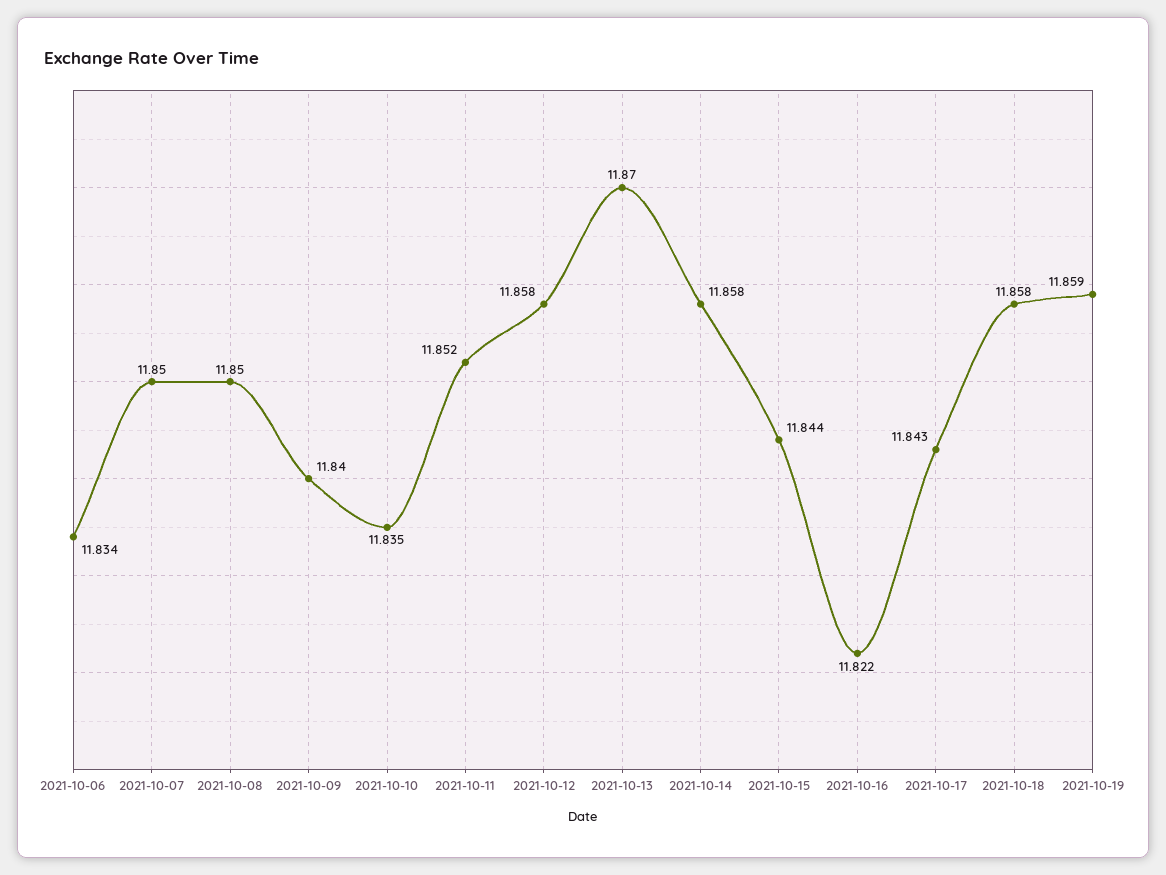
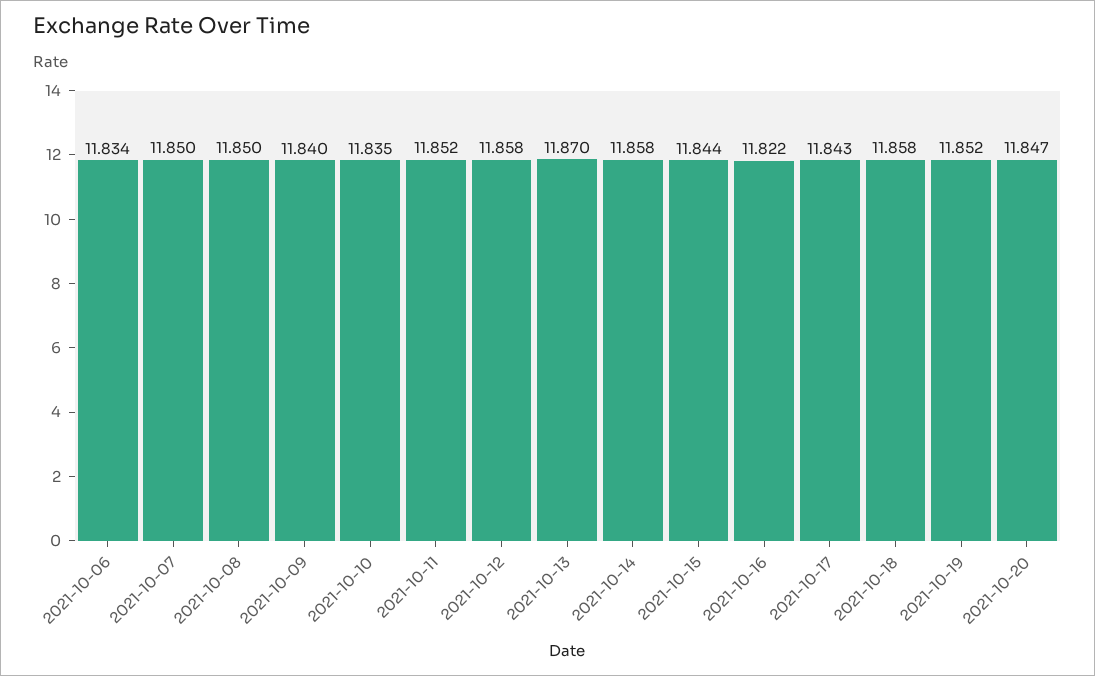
2021-10-19: 11.859 -> 11.852
2021-10-20: none -> 11.847

